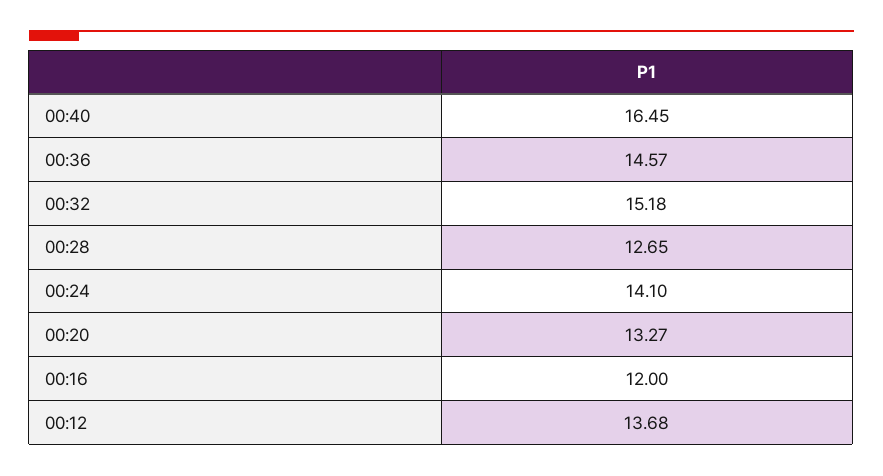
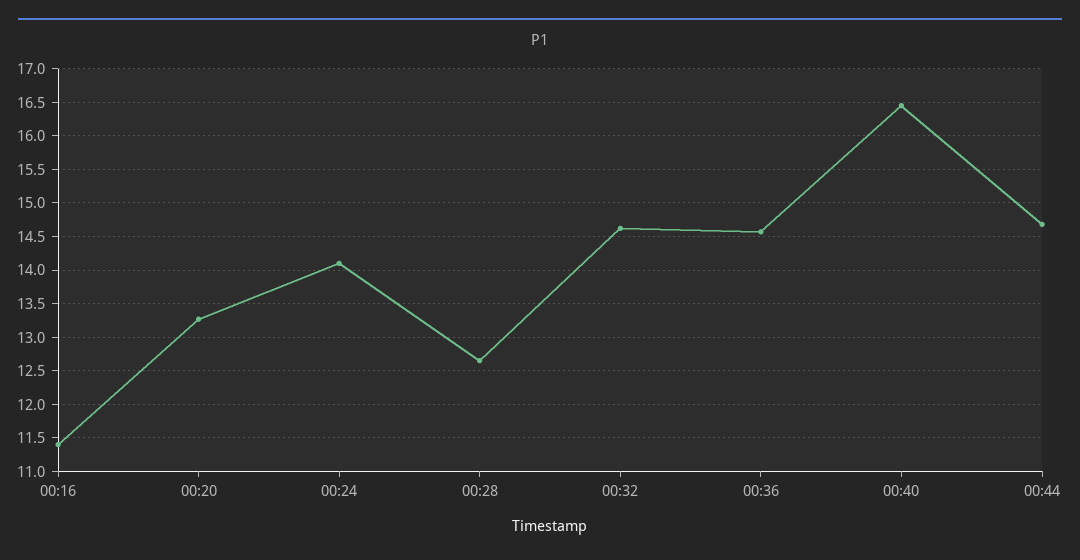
00:32: 15.18 -> 14.6
00:16: 12 -> 11.4
00:12: 13.68 -> none
00:44: none -> 14.7

